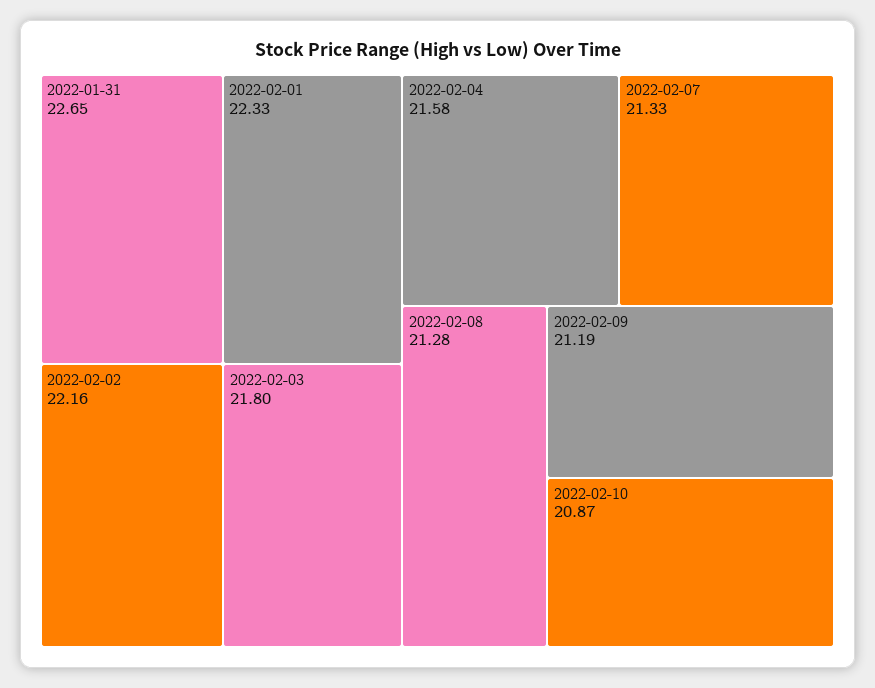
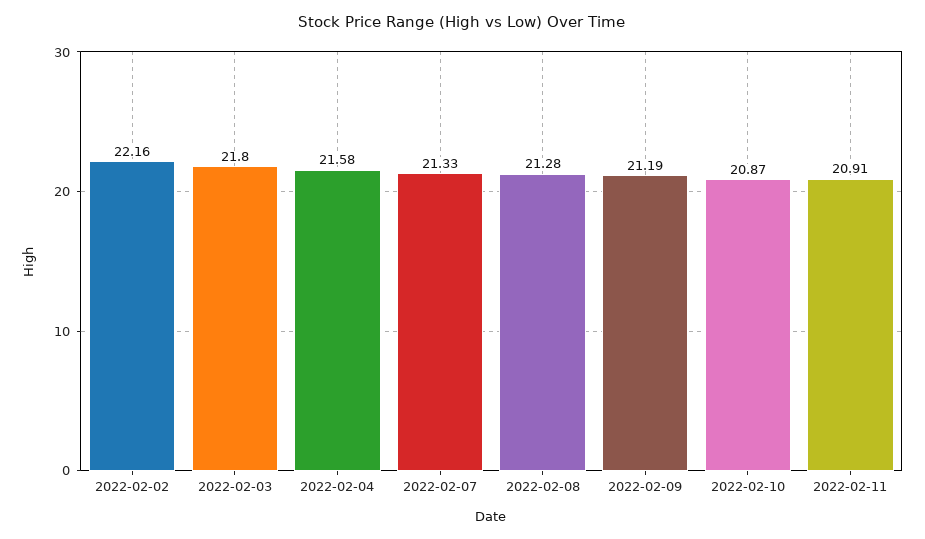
2022-01-31: 22.65 -> none
2022-02-01: 22.33 -> none
2022-02-11: none -> 20.91

